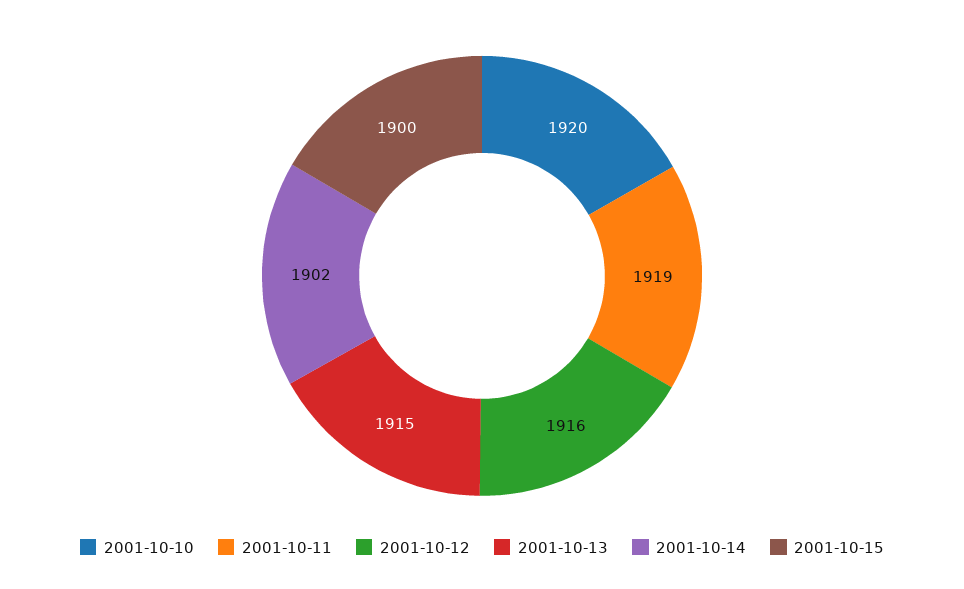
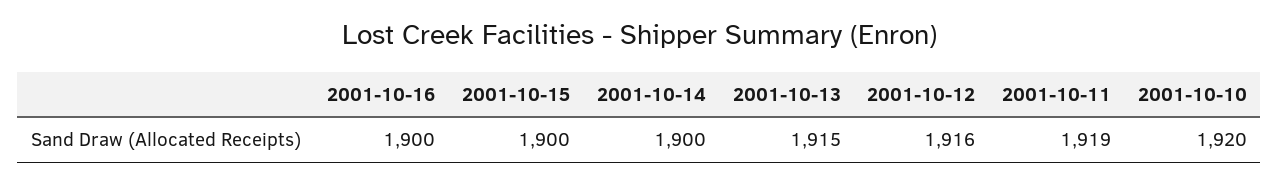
2001-10-14: 1902 -> 1900
2001-10-16: none -> 1900

